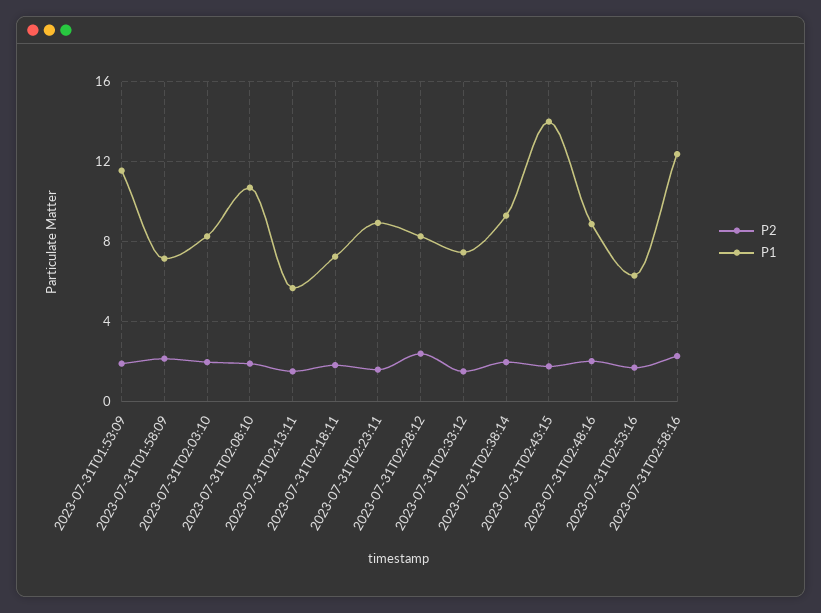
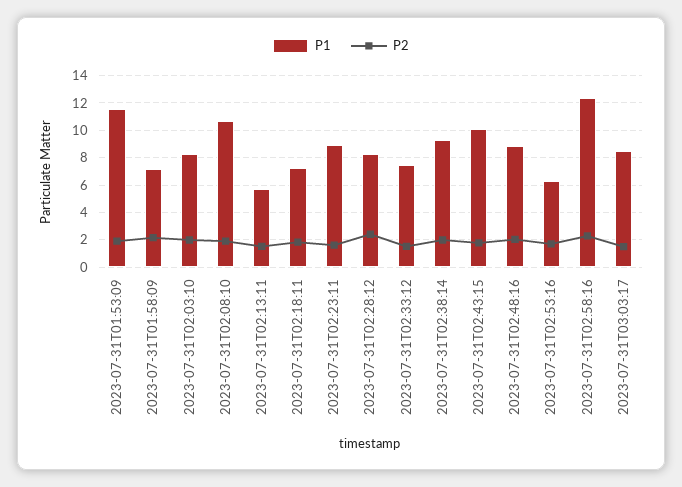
P1, 2023-07-31T02:43:15: 14 -> 10
P1, 2023-07-31T03:03:17: none -> 8.5
P2, 2023-07-31T03:03:17: none -> 1.5

